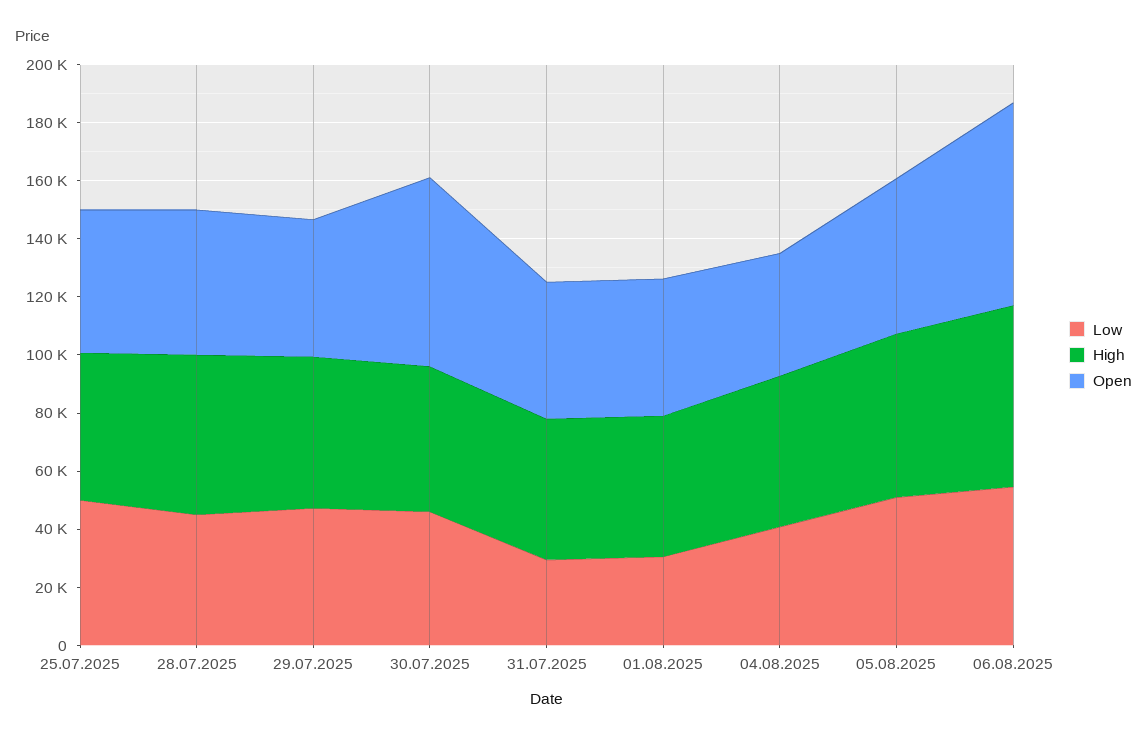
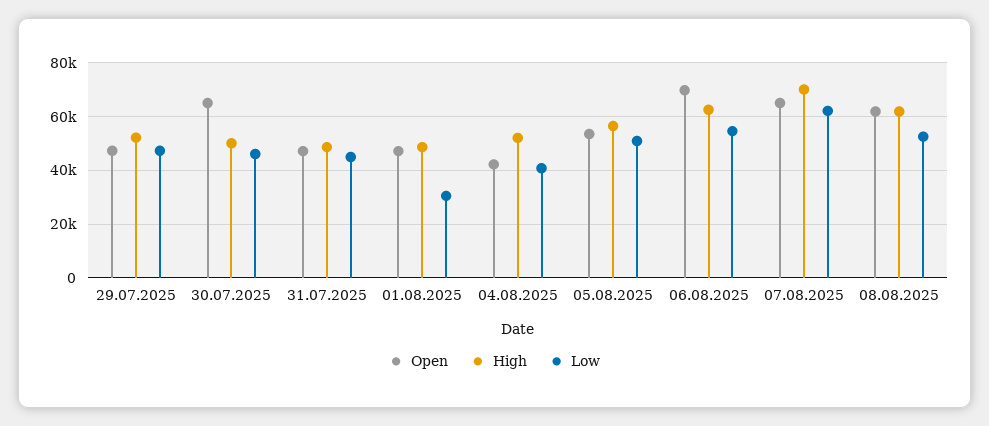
Low, 25.07.2025: 50000 -> none
High, 25.07.2025: 50000 -> none
Open, 25.07.2025: 50000 -> none
Low, 28.07.2025: 45000 -> none
High, 28.07.2025: 55000 -> none
Open, 28.07.2025: 50000 -> none
Low, 31.07.2025: 30000 -> 45000
Open, 07.08.2025: none -> 65000
High, 07.08.2025: none -> 70000
Low, 07.08.2025: none -> 62500
Open, 08.08.2025: none -> 62500
High, 08.08.2025: none -> 62500
Low, 08.08.2025: none -> 52500

